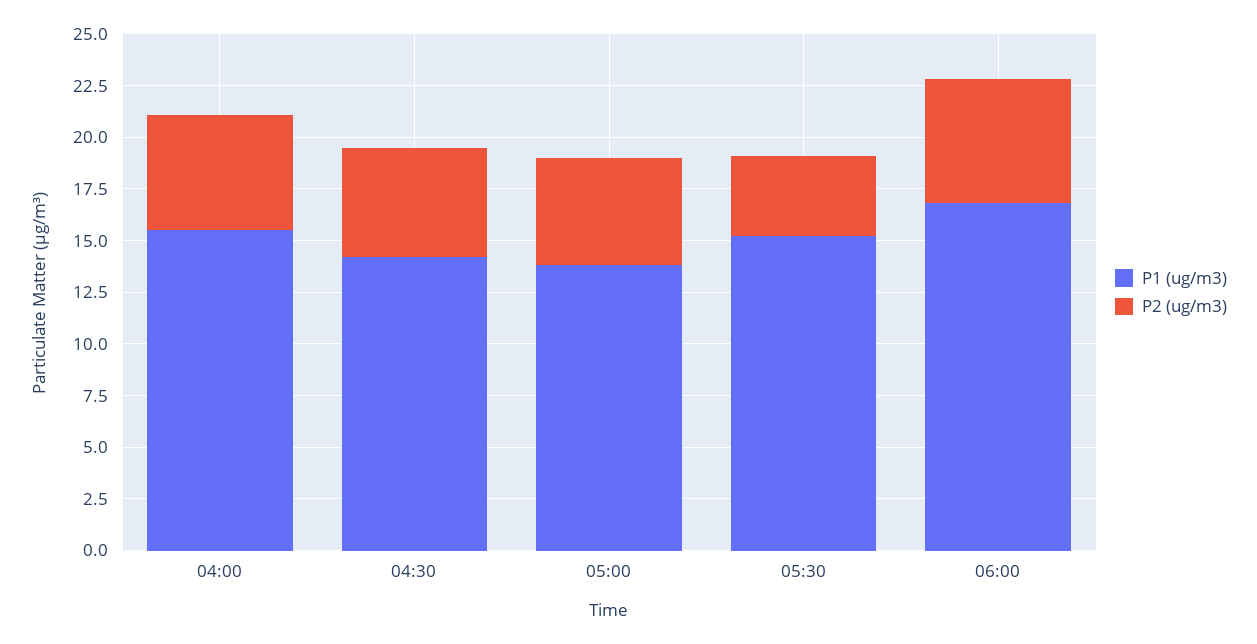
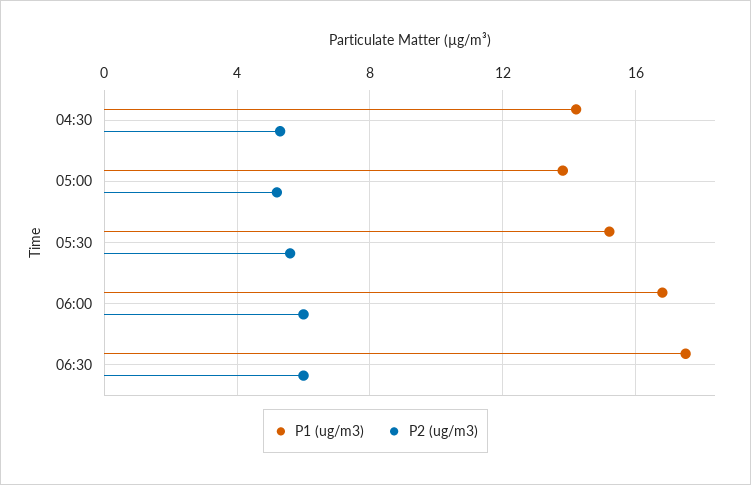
P1 (ug/m3), 04:00: 15.5 -> none
P2 (ug/m3), 04:00: 5.5 -> none
P2 (ug/m3), 05:30: 4 -> 5.5
P1 (ug/m3), 06:30: none -> 17.5
P2 (ug/m3), 06:30: none -> 6

